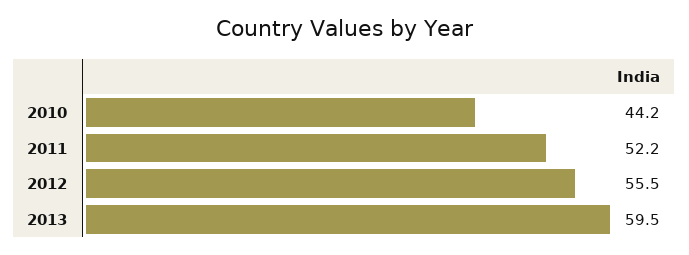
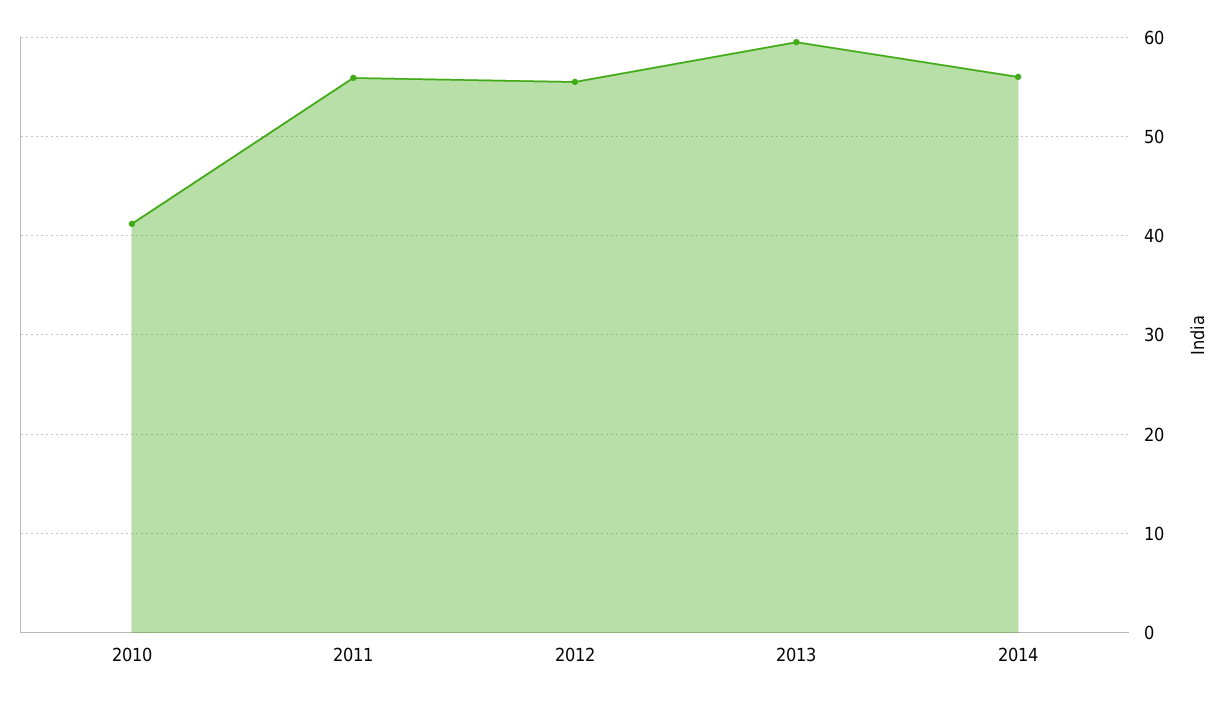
2010: 44.2 -> 41
2011: 52.2 -> 56
2014: none -> 56

